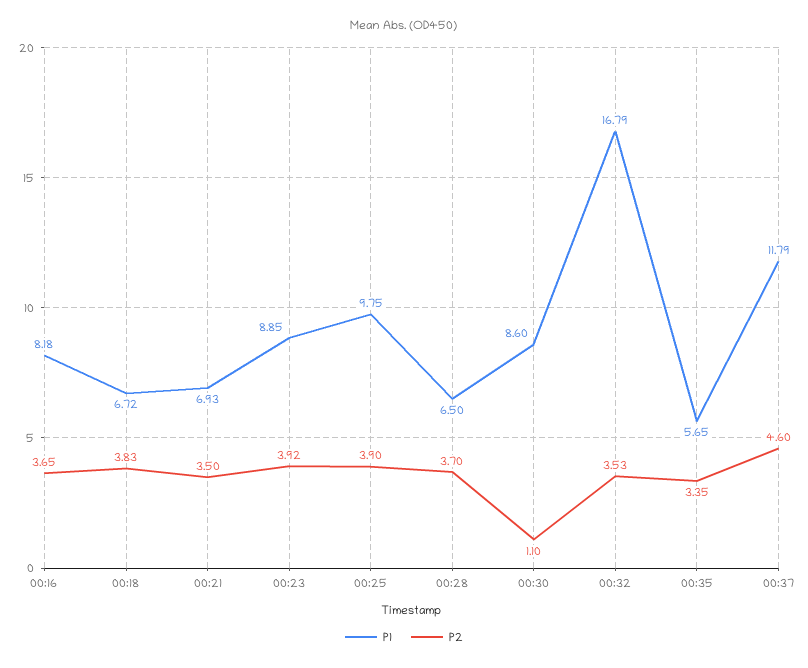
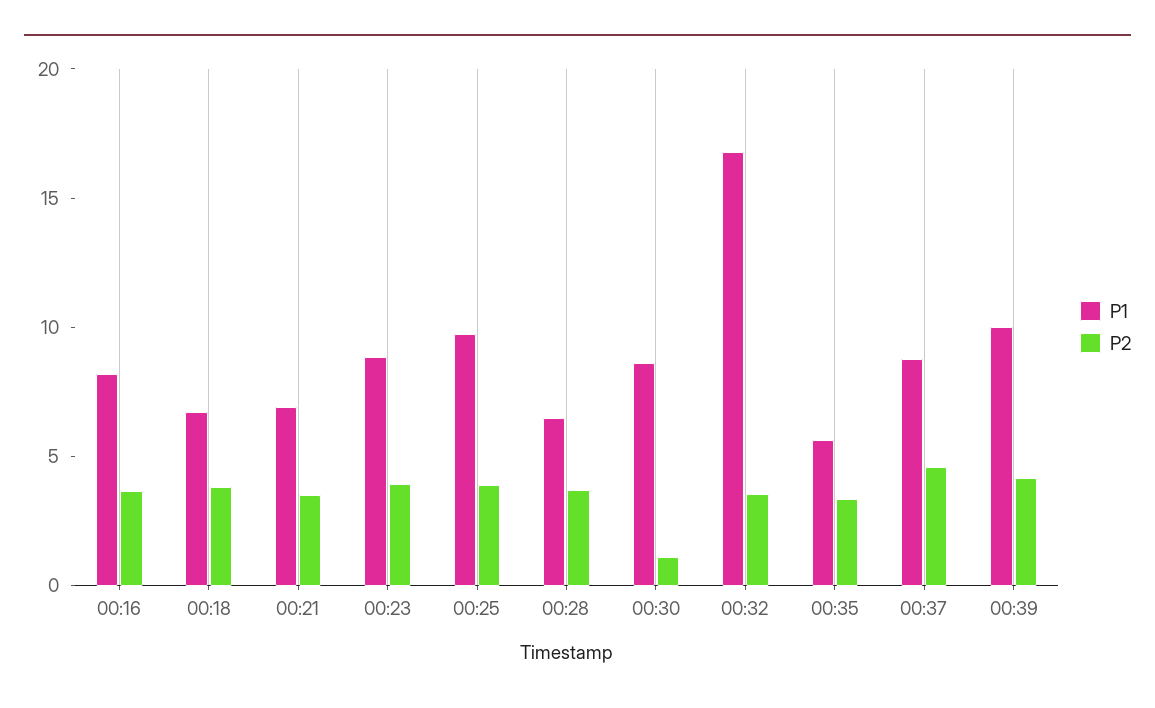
P1, 00:37: 11.79 -> 9
P1, 00:39: none -> 10
P2, 00:39: none -> 4

